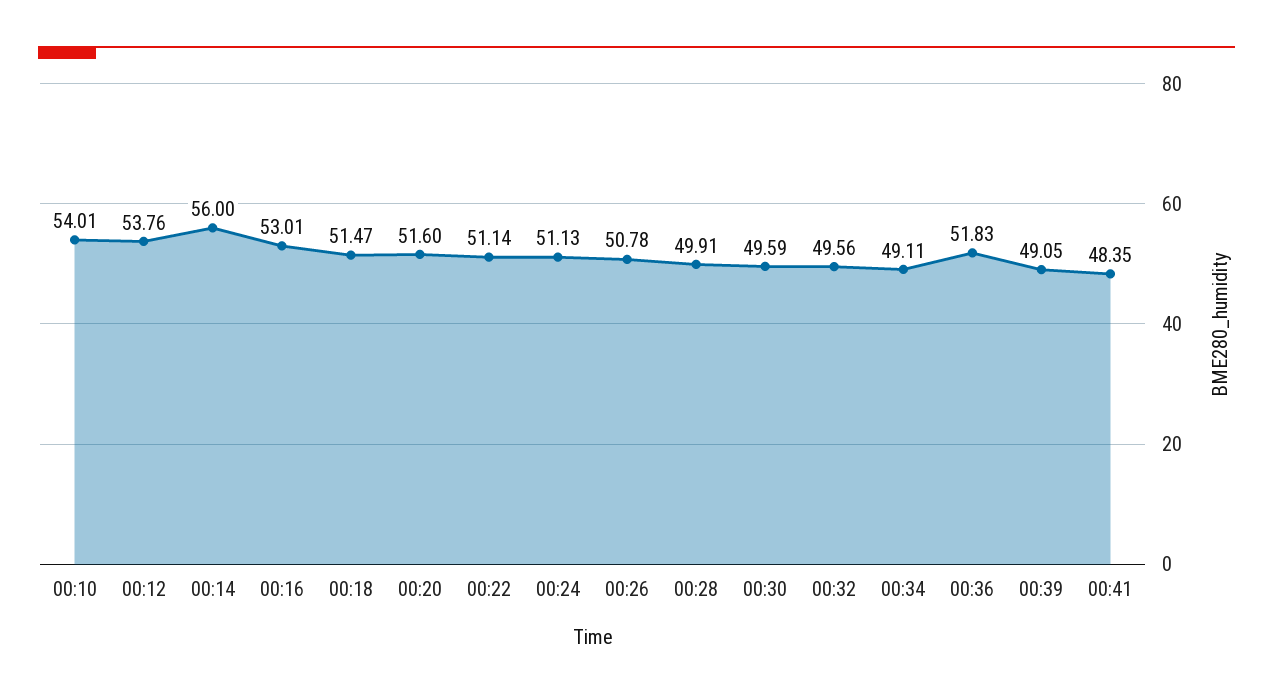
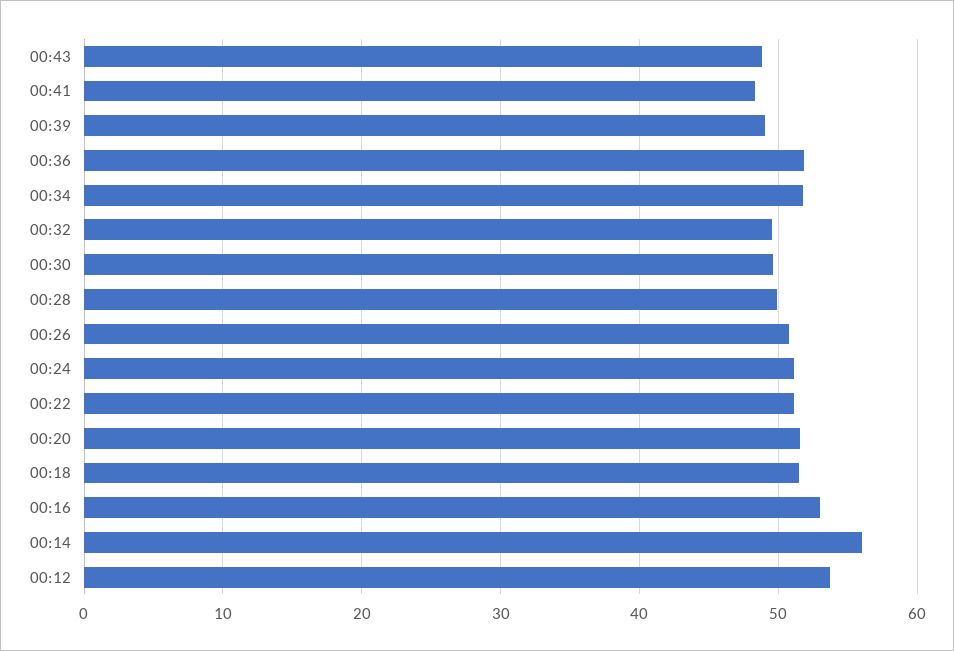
00:10: 54.01 -> none
00:34: 49.11 -> 52
00:43: none -> 49

